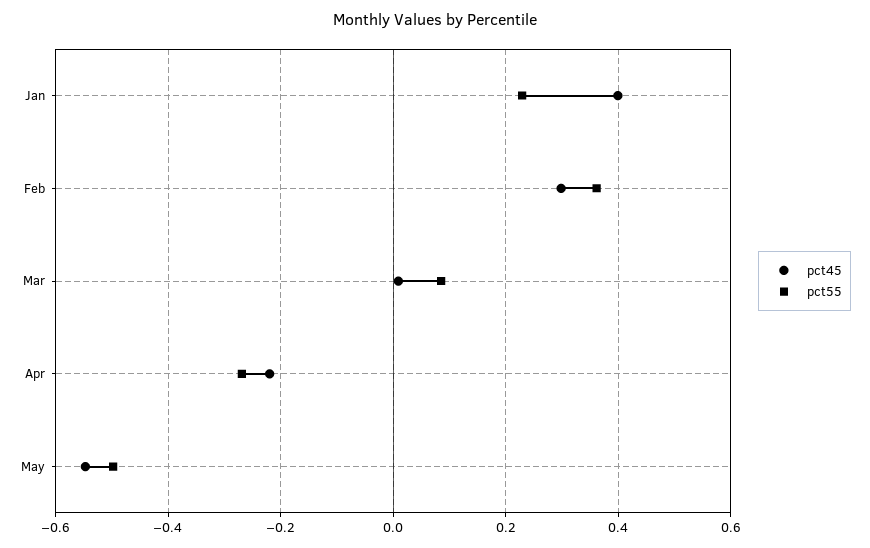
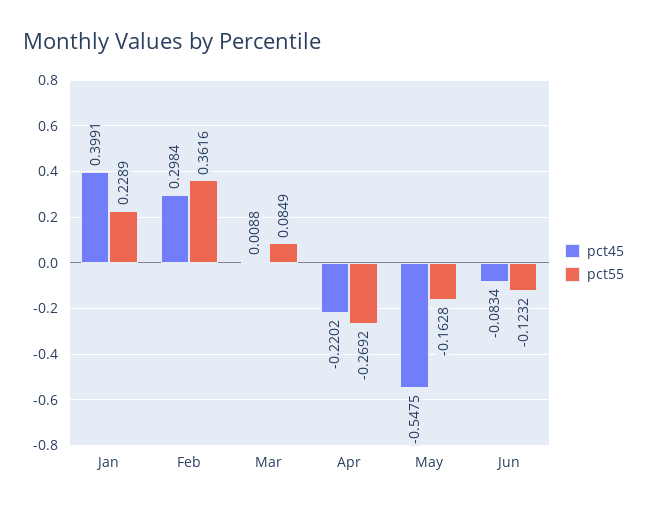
pct55, May: -0.5 -> -0.1628
pct45, Jun: none -> -0.0834
pct55, Jun: none -> -0.1232

